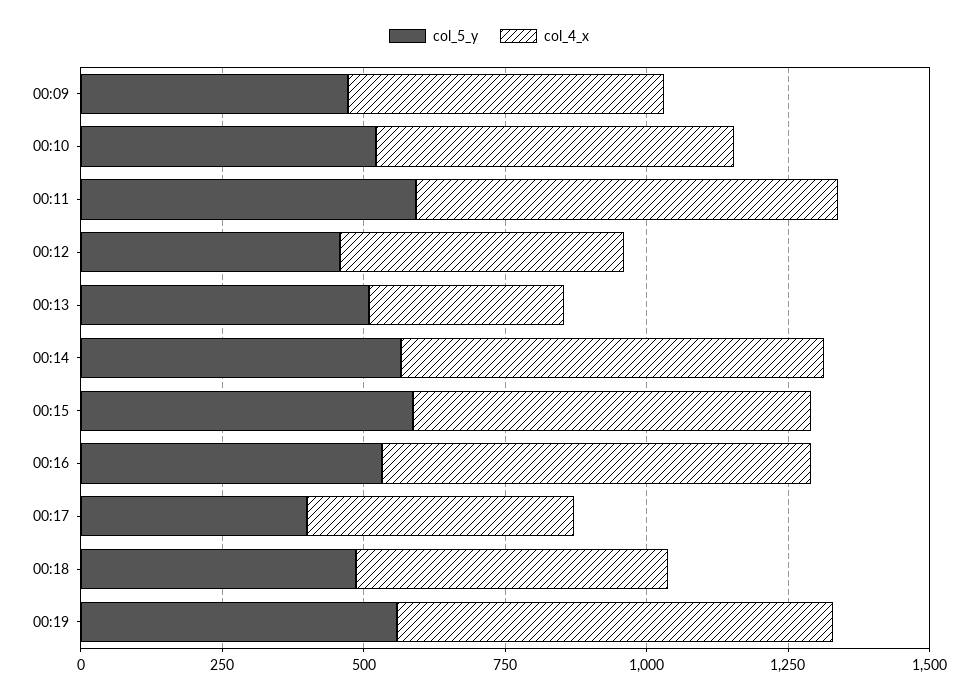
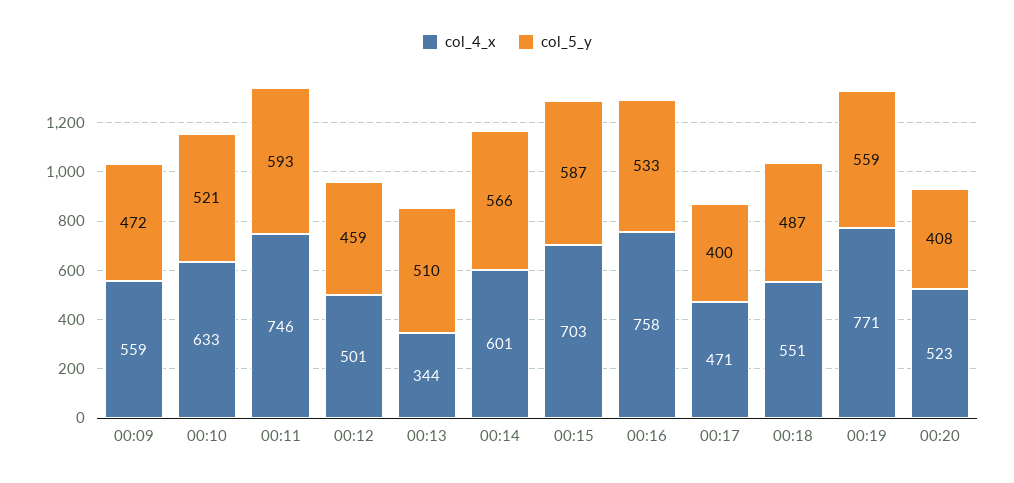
col_4_x, 00:14: 750 -> 601
col_4_x, 00:20: none -> 523
col_5_y, 00:20: none -> 408

